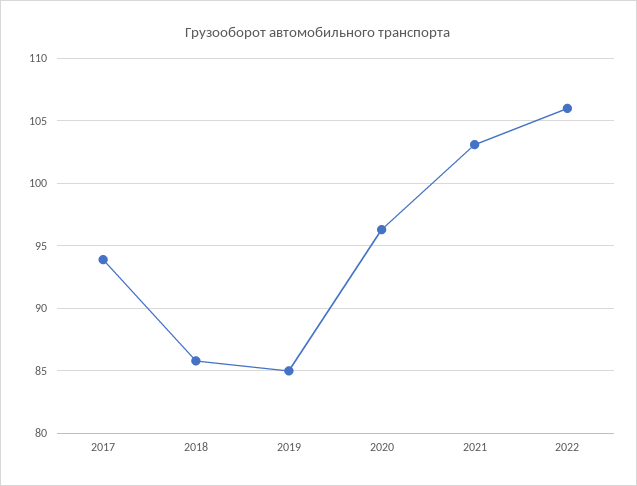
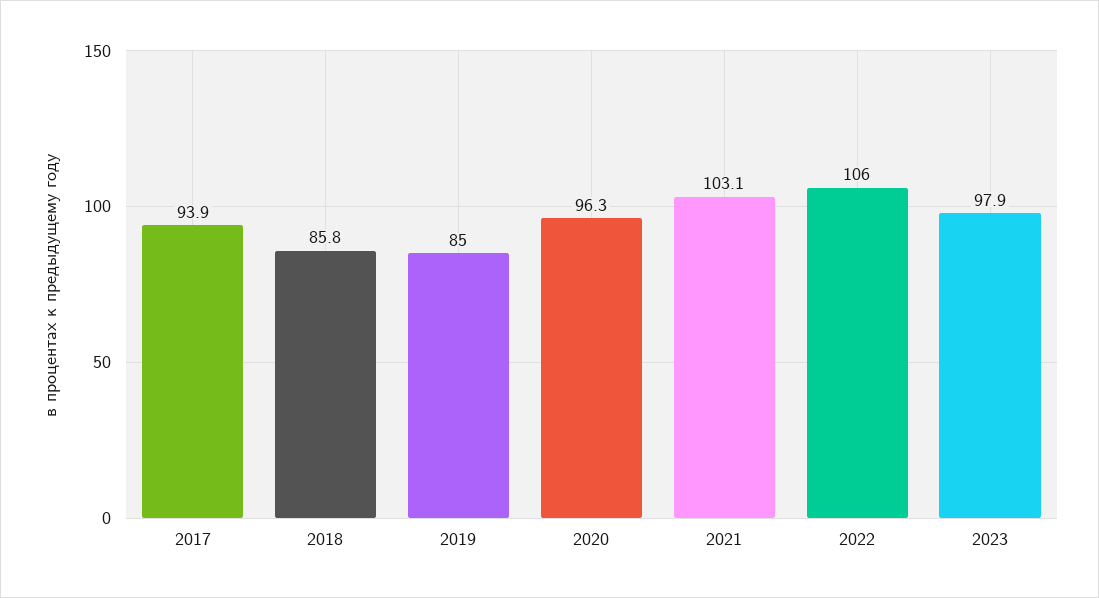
2023: none -> 97.9

